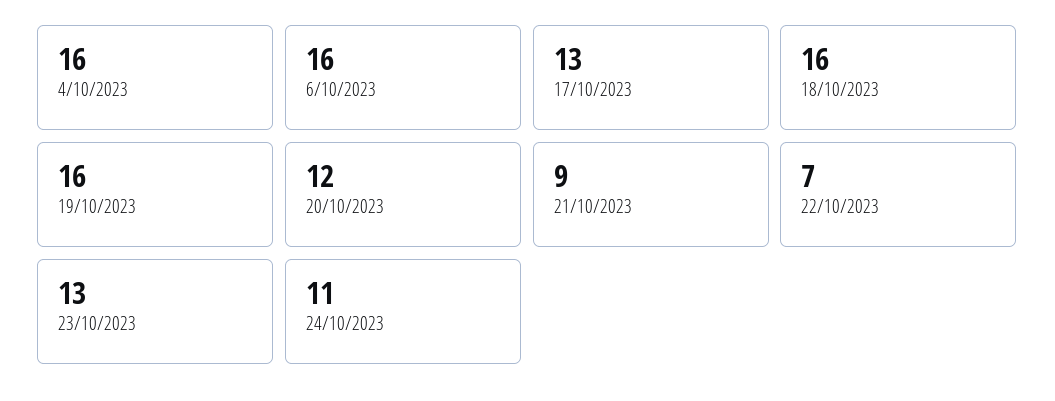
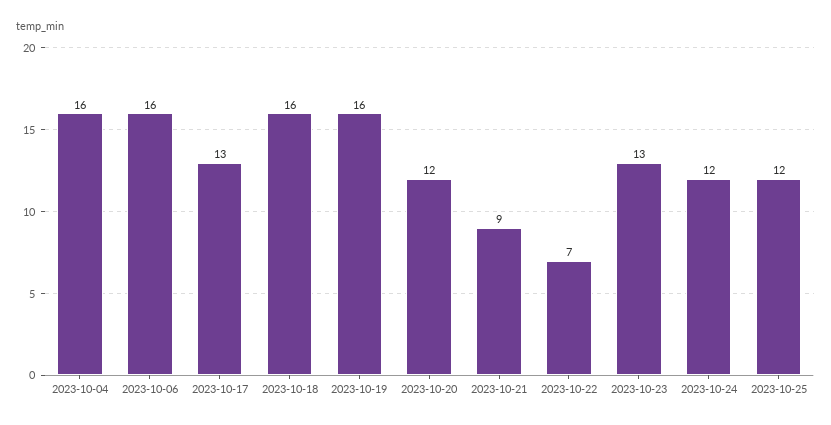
24/10/2023: 11 -> 12
2023-10-25: none -> 12

